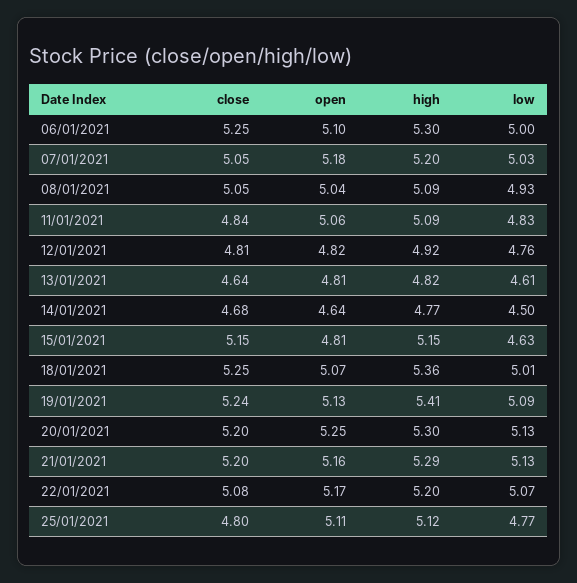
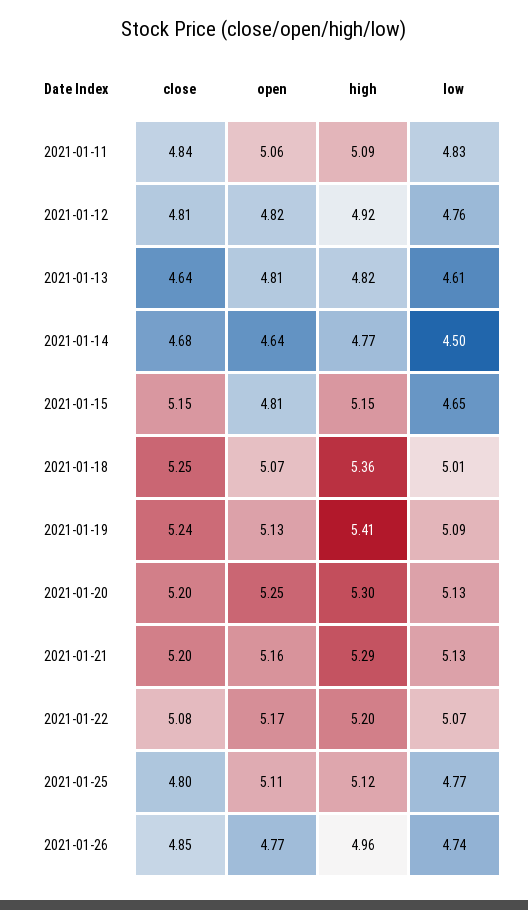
close, 06/01/2021: 5.25 -> none
open, 06/01/2021: 5.1 -> none
high, 06/01/2021: 5.3 -> none
low, 06/01/2021: 5 -> none
close, 07/01/2021: 5.05 -> none
open, 07/01/2021: 5.18 -> none
high, 07/01/2021: 5.2 -> none
low, 07/01/2021: 5.03 -> none
close, 08/01/2021: 5.05 -> none
open, 08/01/2021: 5.04 -> none
high, 08/01/2021: 5.09 -> none
low, 08/01/2021: 4.93 -> none
low, 15/01/2021: 4.63 -> 4.65
close, 2021-01-26: none -> 4.85
open, 2021-01-26: none -> 4.77
high, 2021-01-26: none -> 4.96
low, 2021-01-26: none -> 4.74

